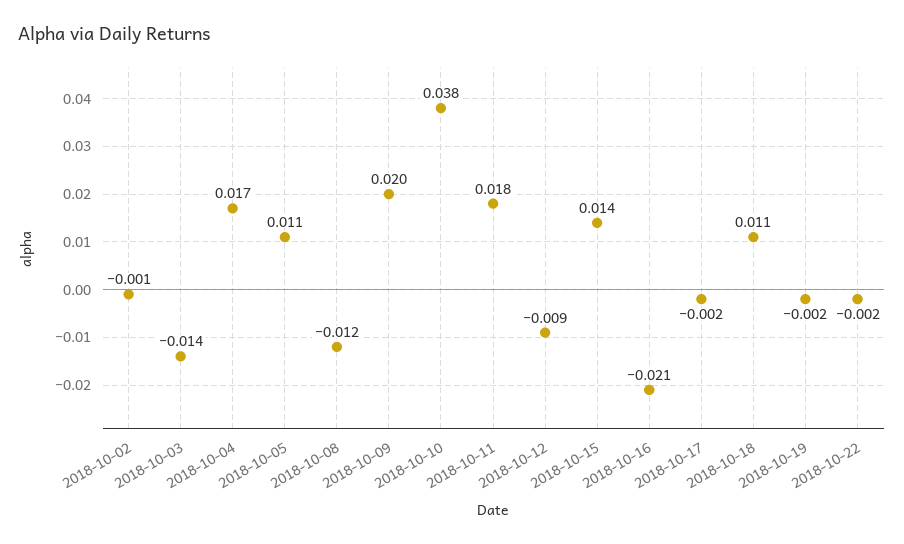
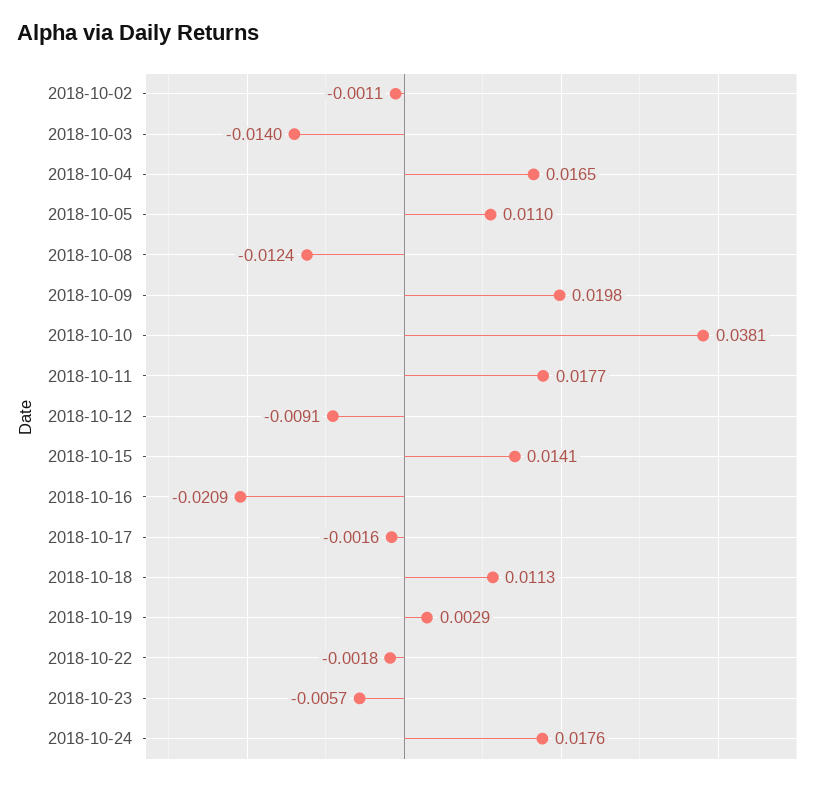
2018-10-19: -0.002 -> 0.0029
2018-10-23: none -> -0.0057
2018-10-24: none -> 0.0176

